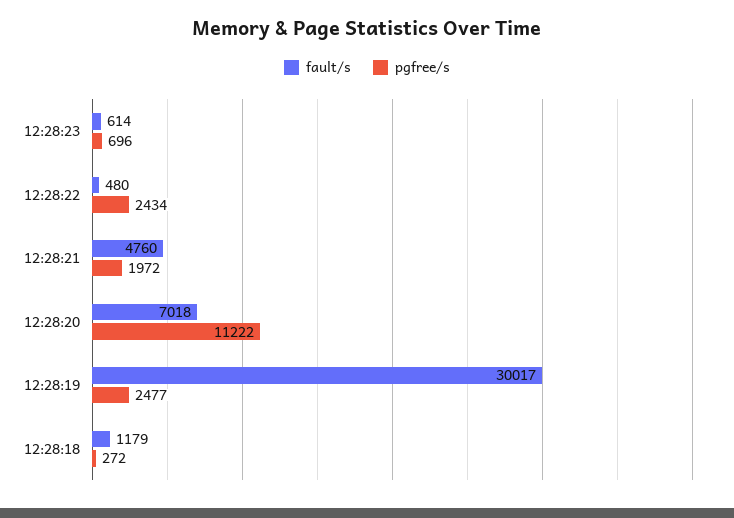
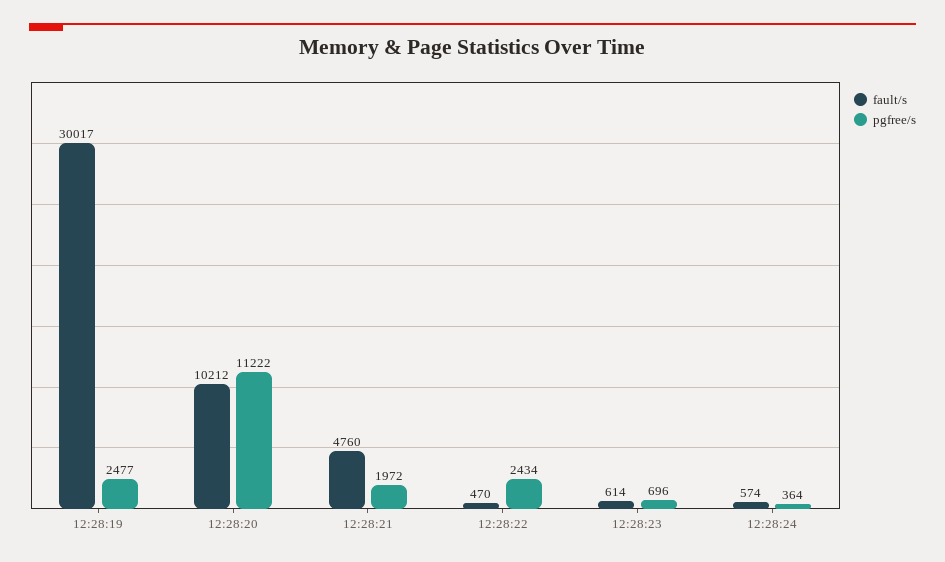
fault/s, 12:28:22: 480 -> 470
fault/s, 12:28:20: 7018 -> 10212
fault/s, 12:28:18: 1179 -> none
pgfree/s, 12:28:18: 272 -> none
fault/s, 12:28:24: none -> 574
pgfree/s, 12:28:24: none -> 364

